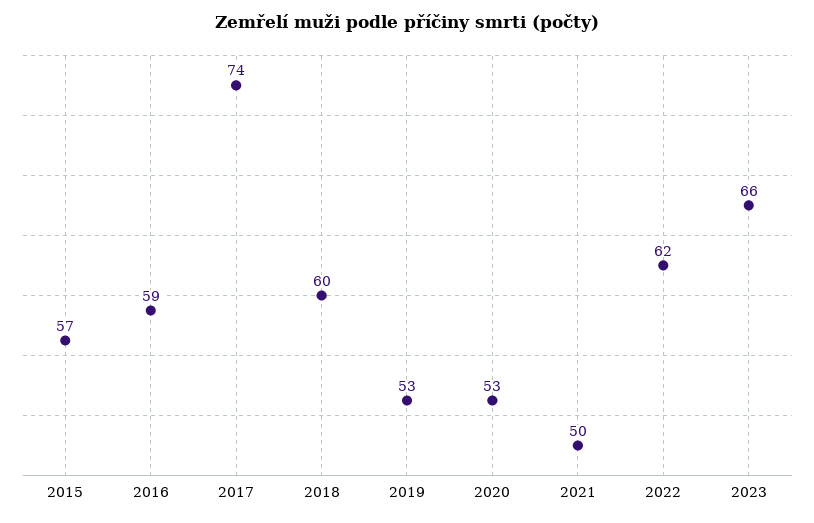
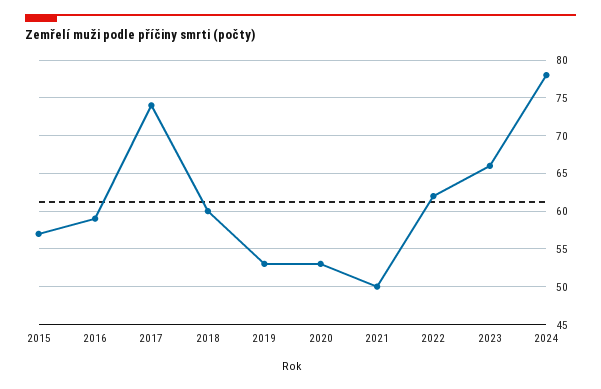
2024: none -> 78

